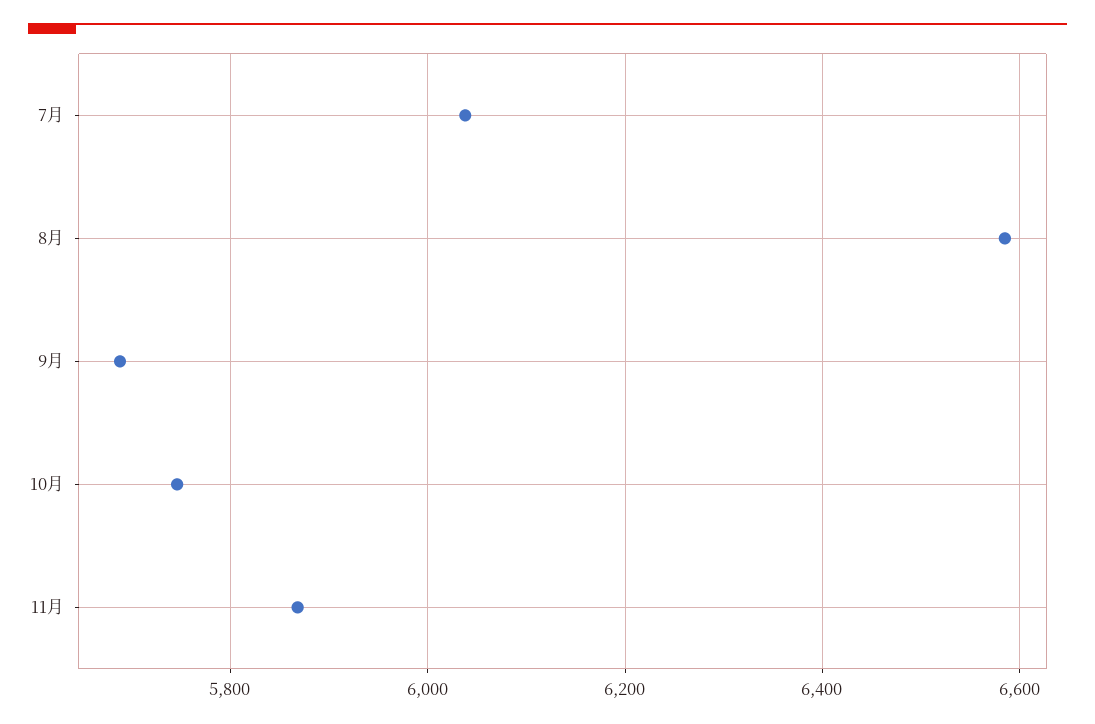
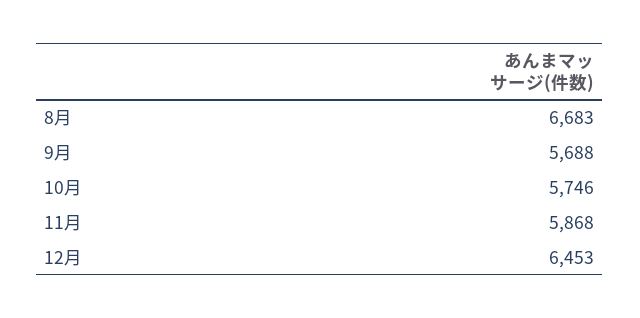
7月: 6040 -> none
8月: 6580 -> 6683
12月: none -> 6453

